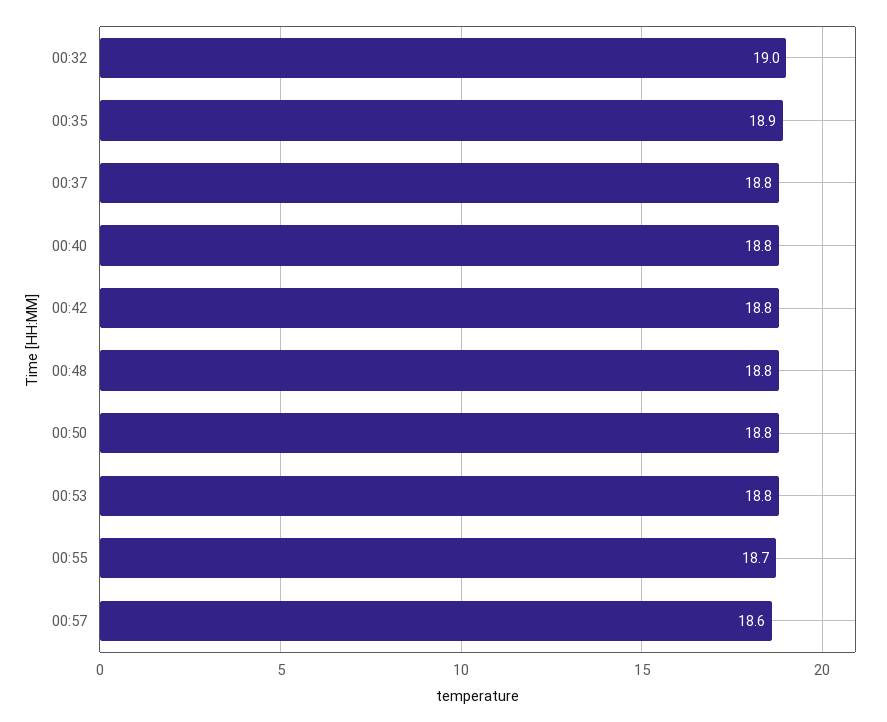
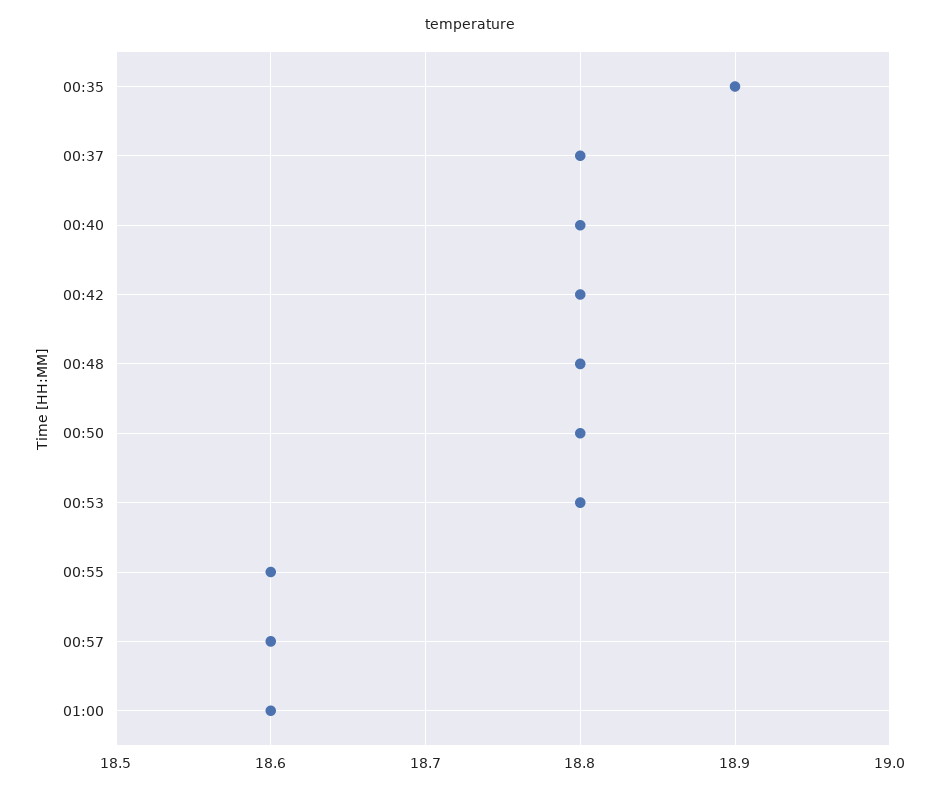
00:32: 19 -> none
00:55: 18.7 -> 18.6
01:00: none -> 18.6

